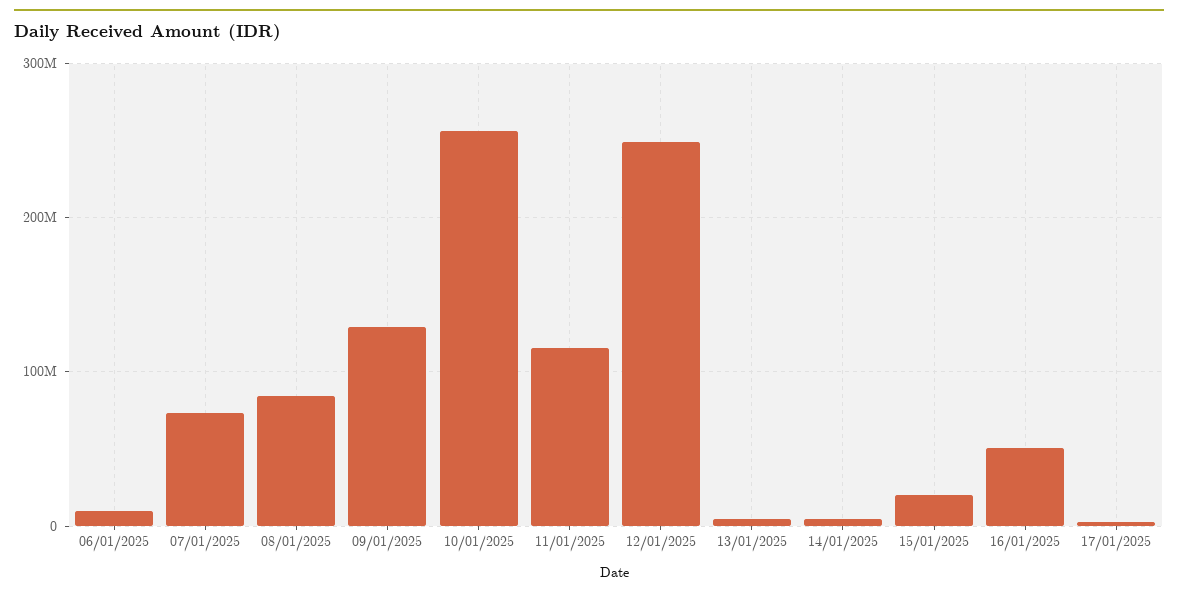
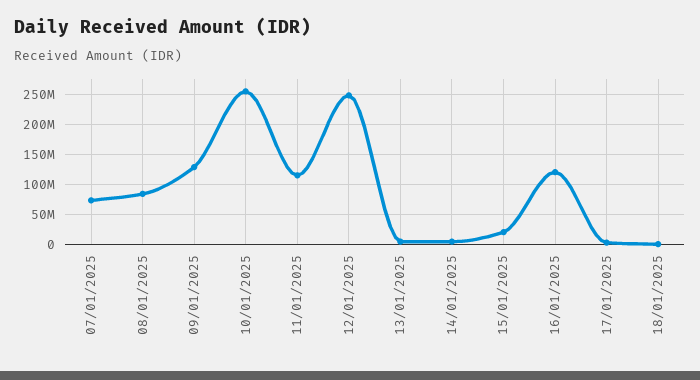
06/01/2025: 10000000 -> none
16/01/2025: 50000000 -> 125000000
18/01/2025: none -> 0

